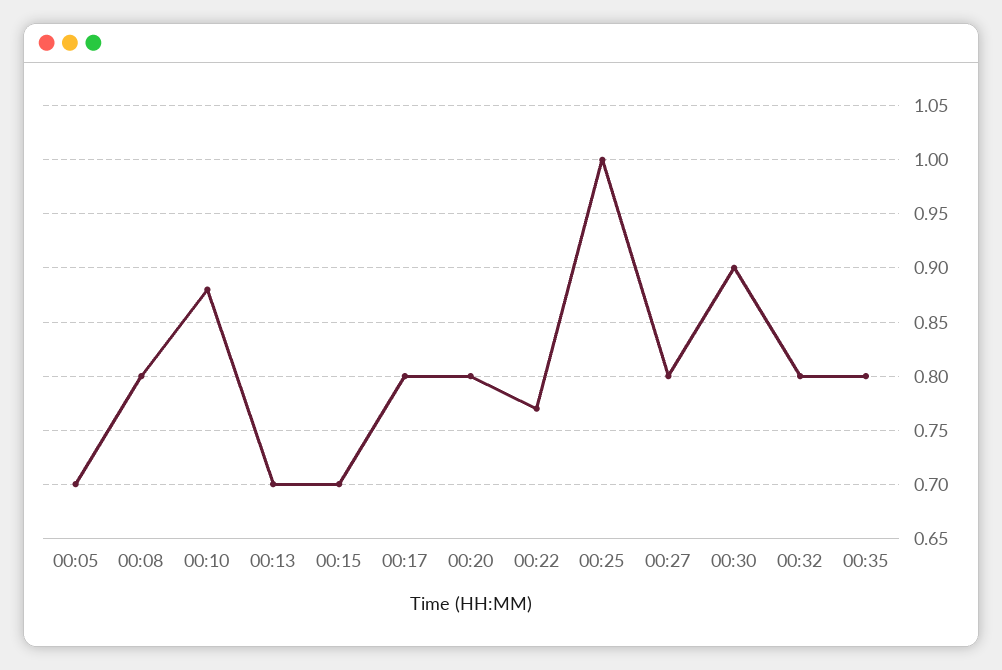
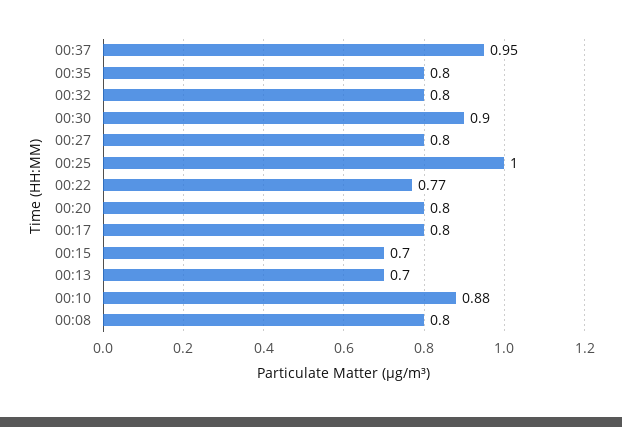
00:05: 0.7 -> none
00:37: none -> 0.95

